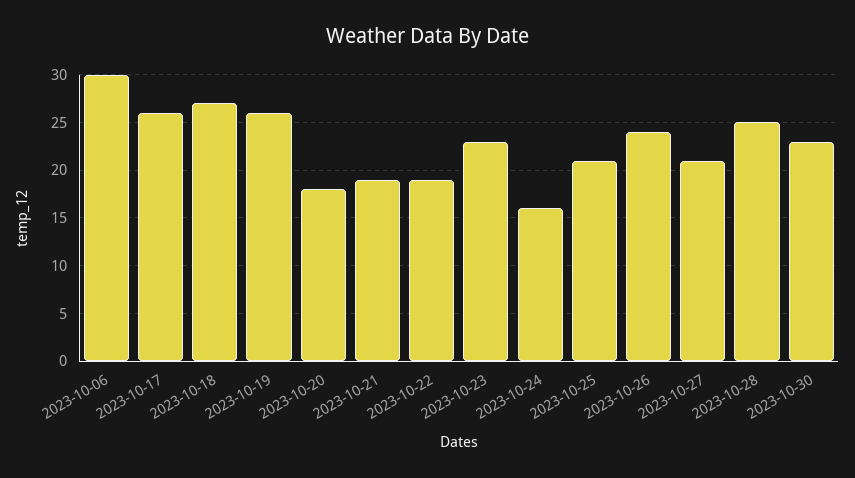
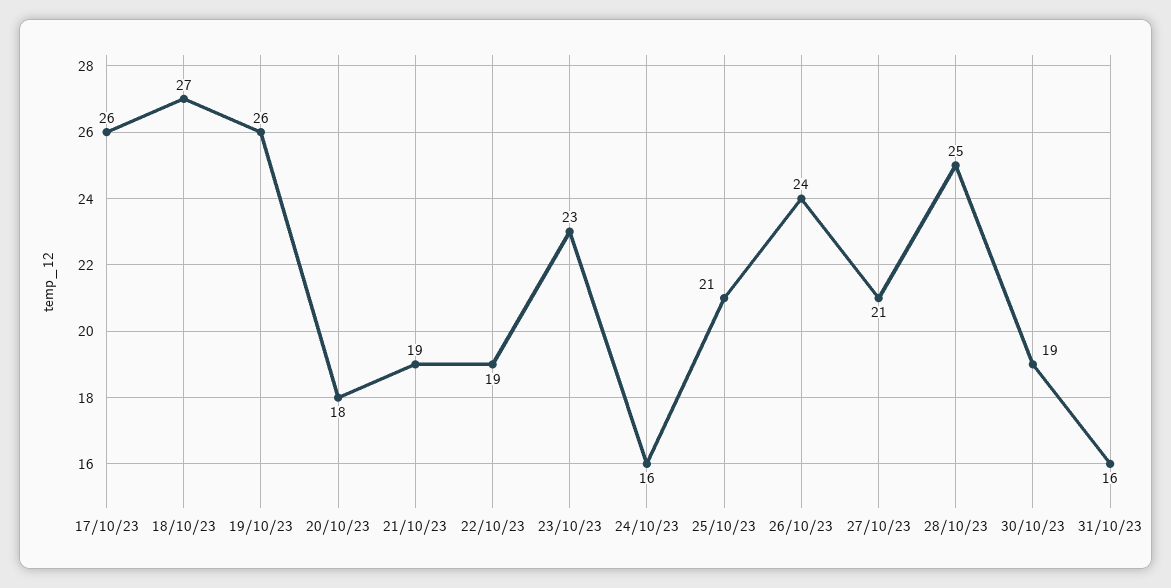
2023-10-06: 30 -> none
2023-10-30: 23 -> 19
31/10/23: none -> 16

